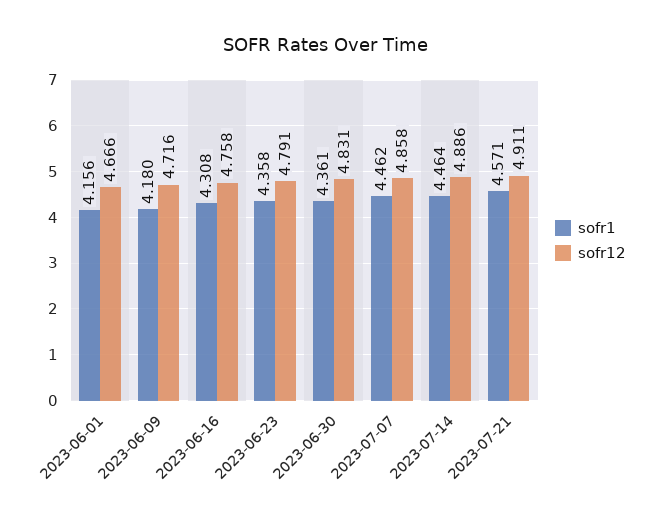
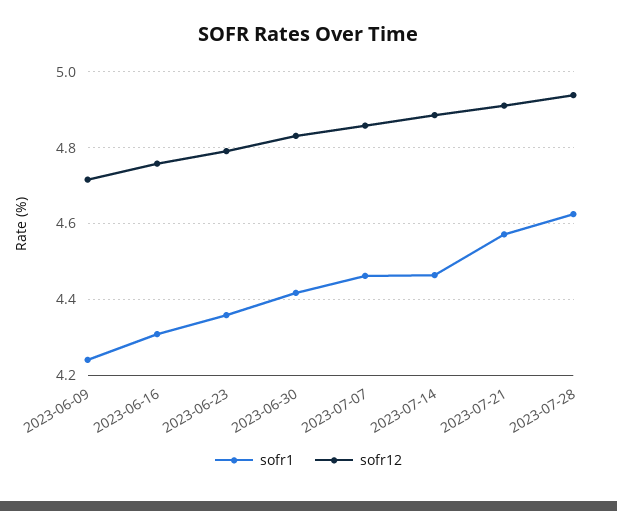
sofr1, 2023-06-01: 4.156 -> none
sofr12, 2023-06-01: 4.666 -> none
sofr1, 2023-06-09: 4.18 -> 4.24
sofr1, 2023-06-30: 4.361 -> 4.42
sofr1, 2023-07-28: none -> 4.62
sofr12, 2023-07-28: none -> 4.94

